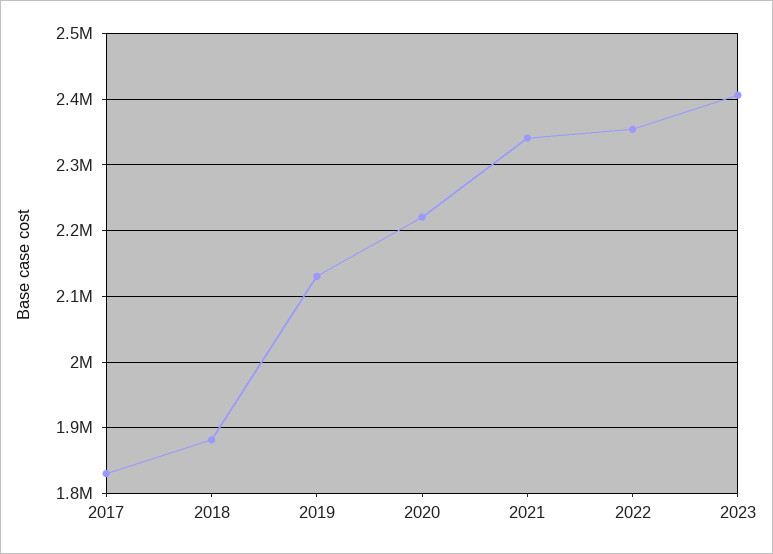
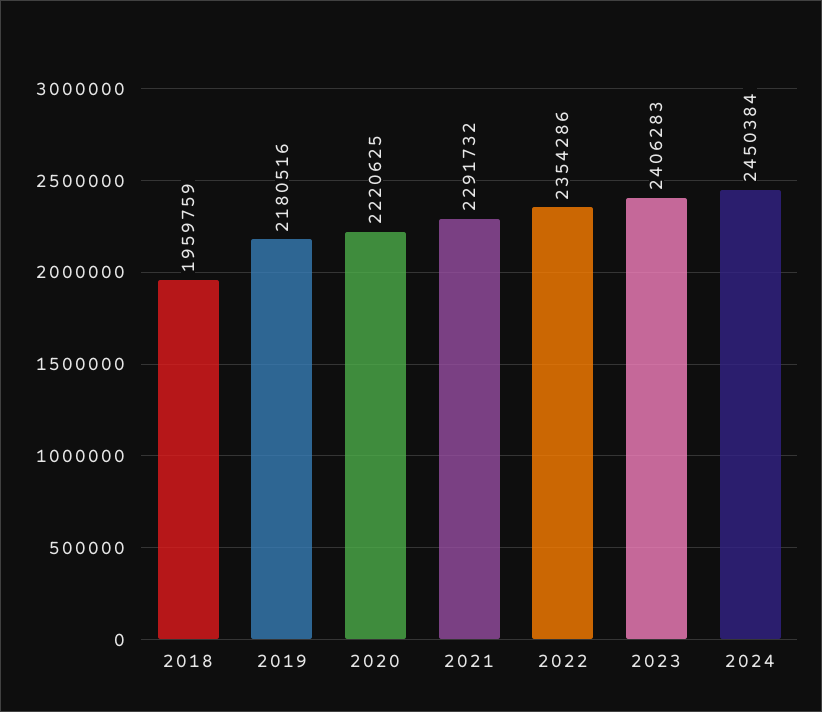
2017: 1830000 -> none
2018: 1880000 -> 1959759
2019: 2130000 -> 2180516
2021: 2340000 -> 2291732
2024: none -> 2450384

